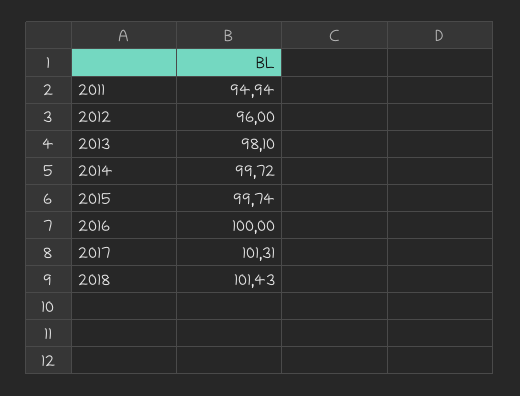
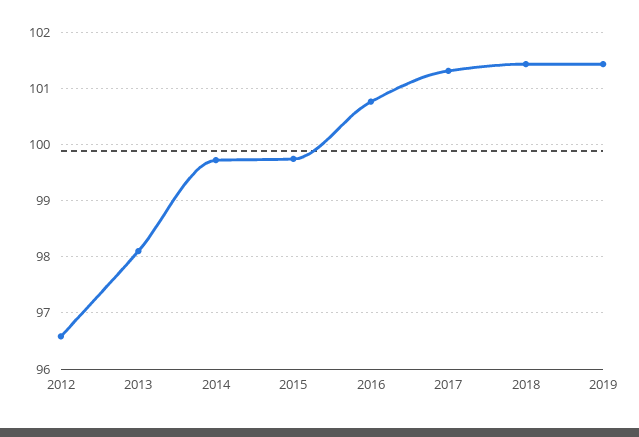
2011: 94.94 -> none
2012: 96 -> 96.6
2016: 100 -> 100.8
2019: none -> 101.4

